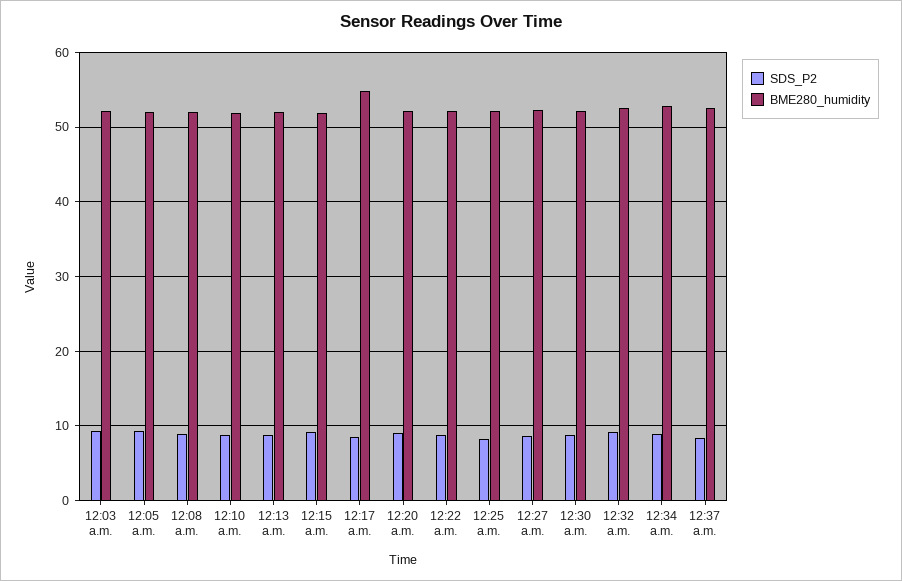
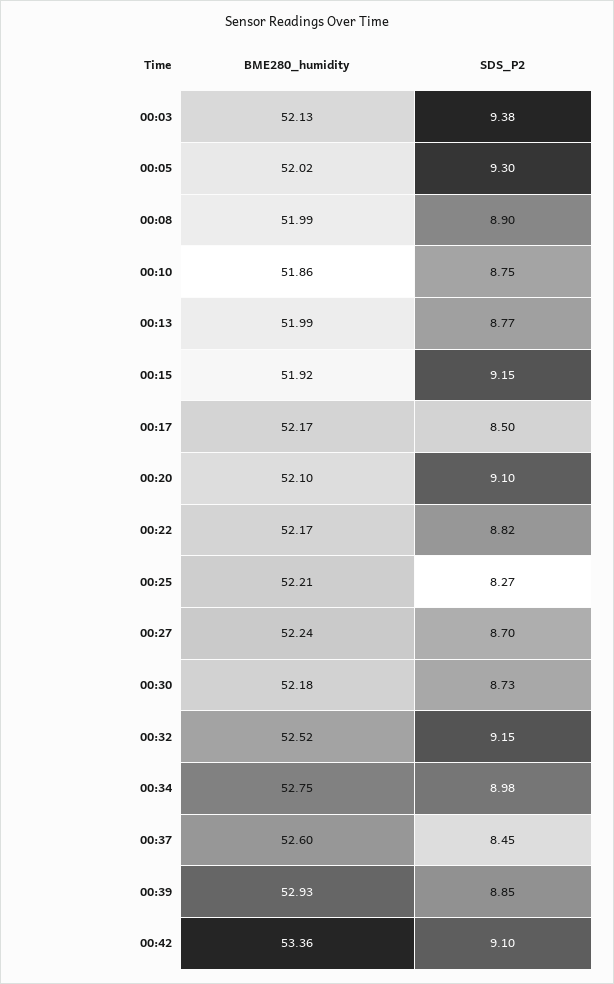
BME280_humidity, 12:17 a.m.: 55 -> 52.17
BME280_humidity, 00:39: none -> 52.93
SDS_P2, 00:39: none -> 8.85
BME280_humidity, 00:42: none -> 53.36
SDS_P2, 00:42: none -> 9.1

